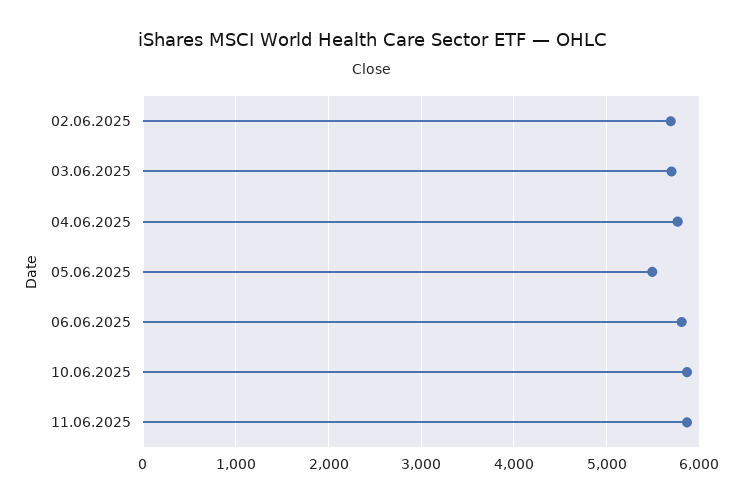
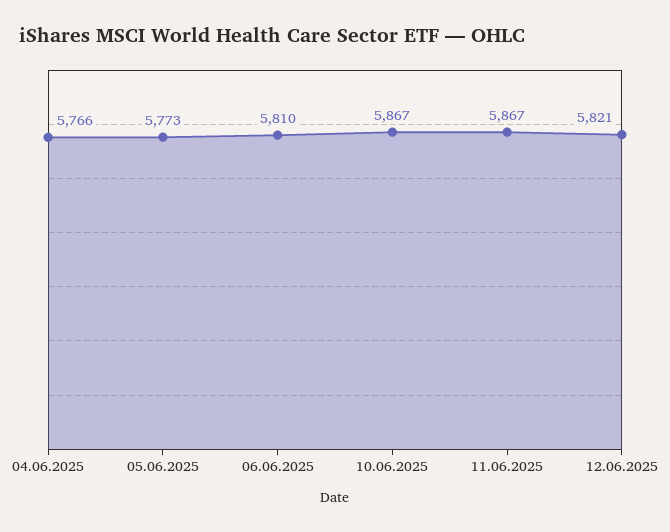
02.06.2025: 5700 -> none
03.06.2025: 5700 -> none
05.06.2025: 5500 -> 5773
12.06.2025: none -> 5821

